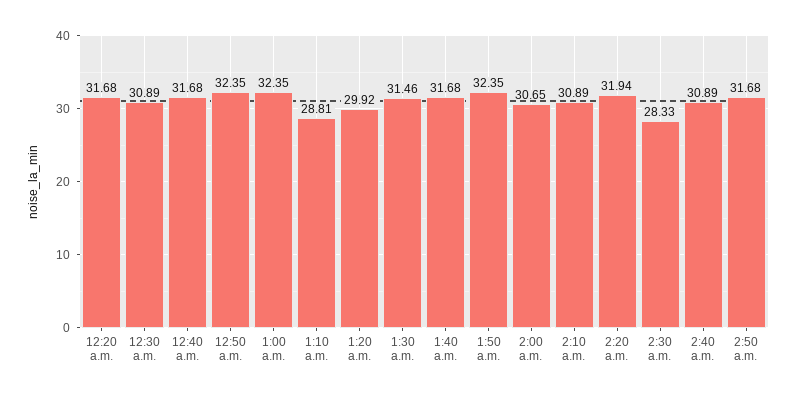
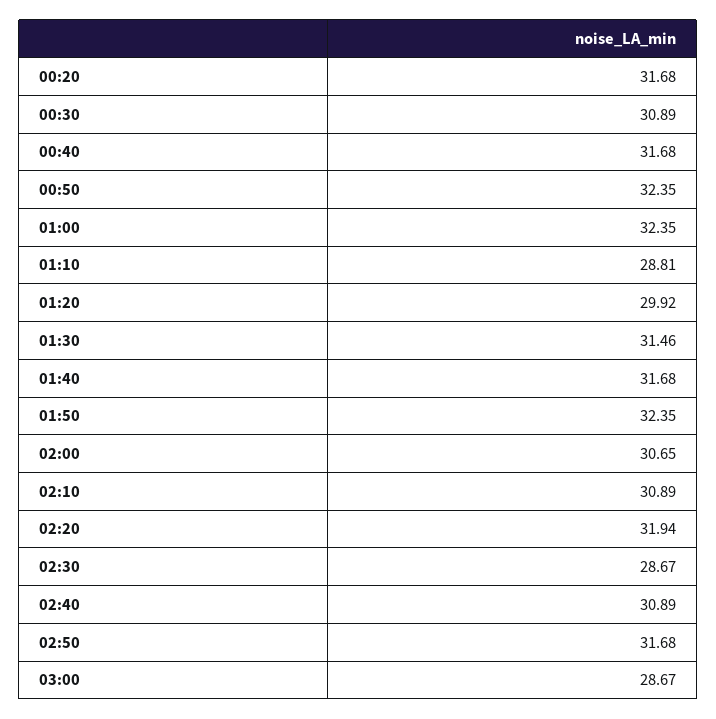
2:30 a.m.: 28.33 -> 28.67
03:00: none -> 28.67

